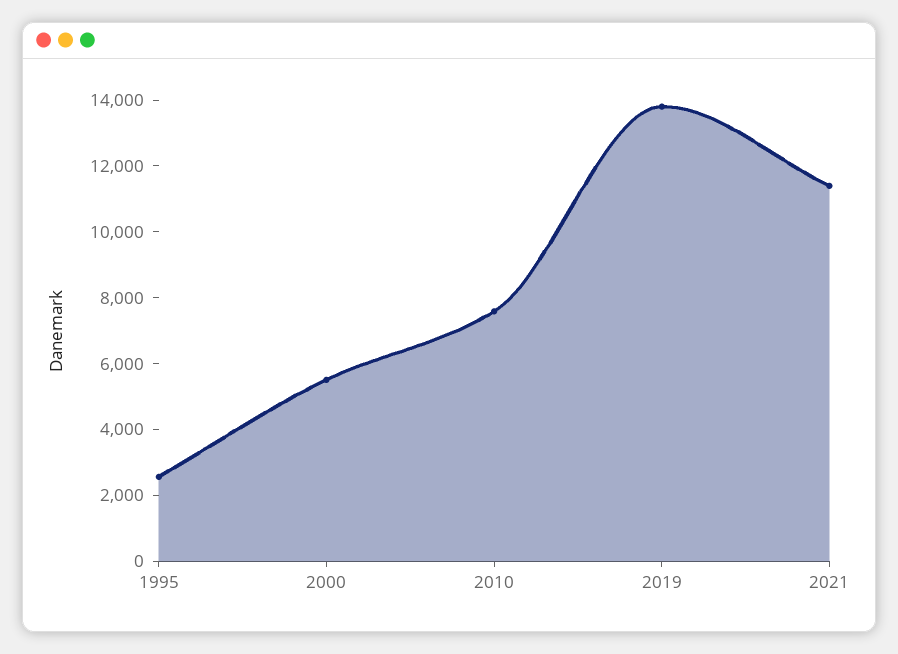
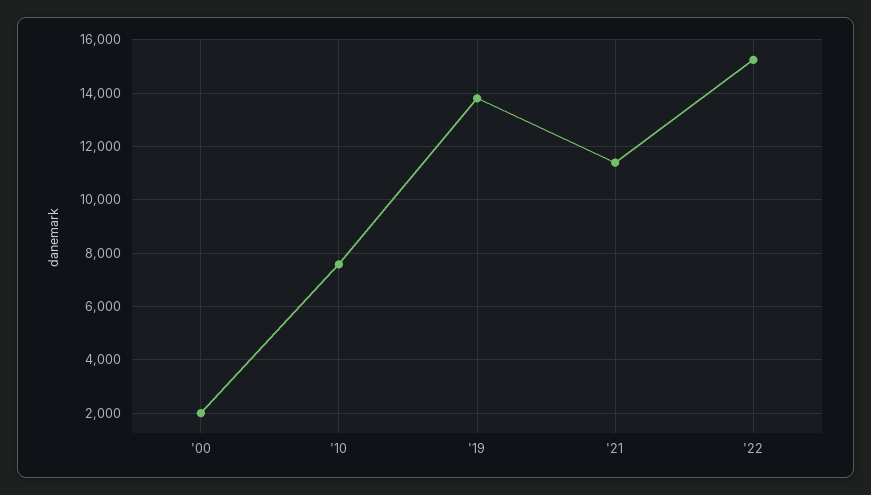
1995: 2500 -> none
2000: 5500 -> 2000
'22: none -> 15250

